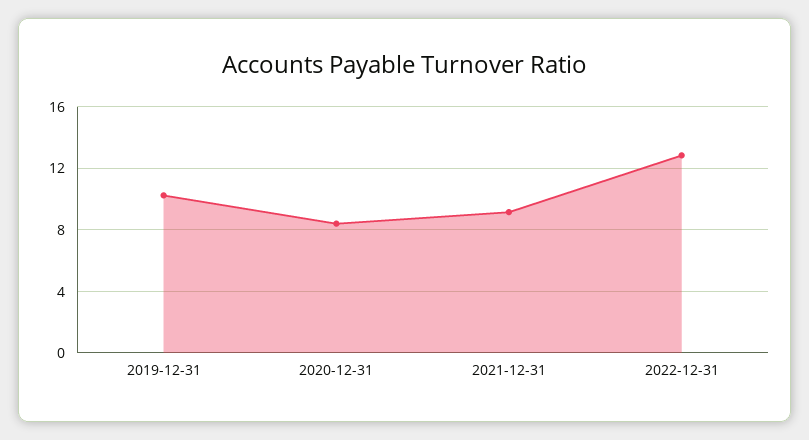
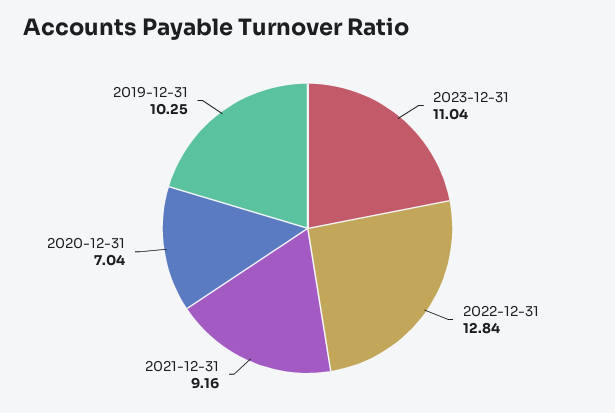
2020-12-31: 8.5 -> 7.04
2023-12-31: none -> 11.04

